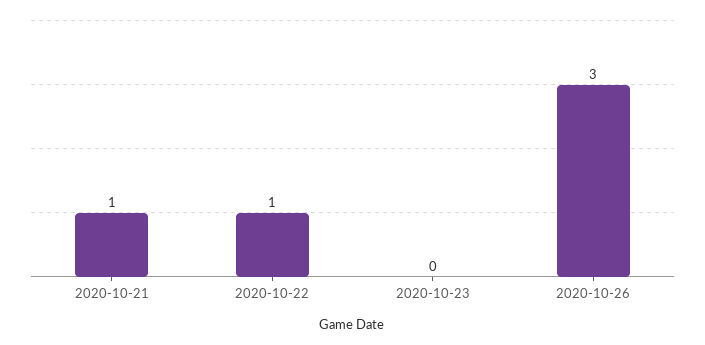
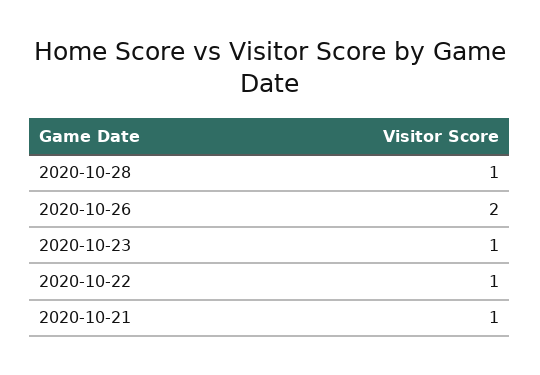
2020-10-23: 0 -> 1
2020-10-26: 3 -> 2
2020-10-28: none -> 1

